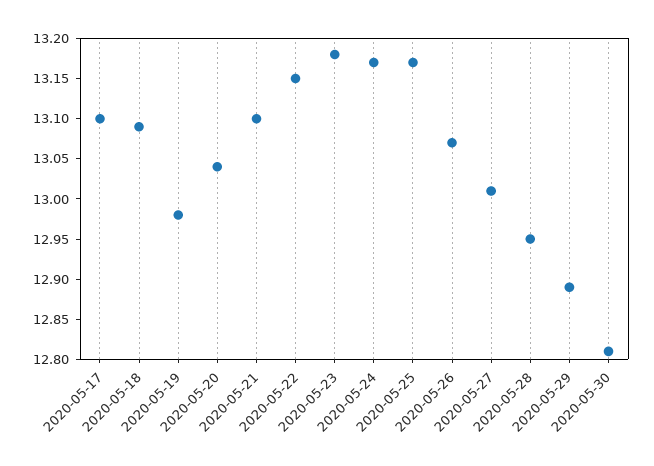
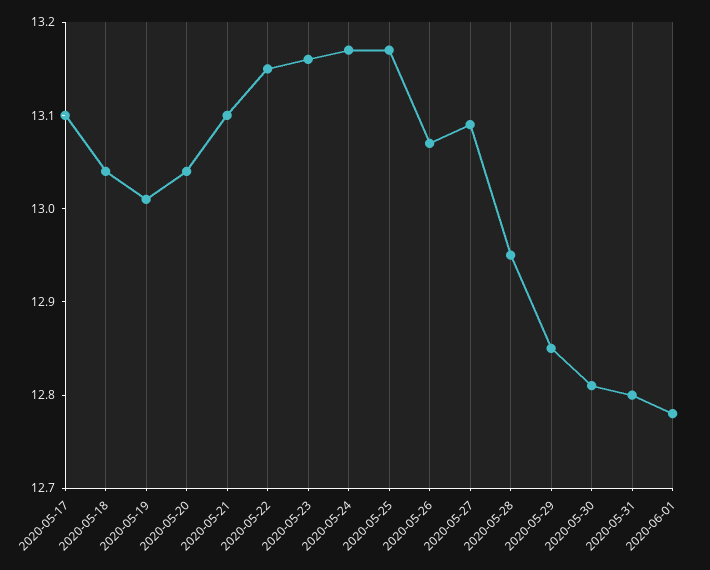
2020-05-18: 13.09 -> 13.04
2020-05-19: 12.98 -> 13.01
2020-05-23: 13.18 -> 13.16
2020-05-27: 13.01 -> 13.09
2020-05-29: 12.89 -> 12.85
2020-05-31: none -> 12.8
2020-06-01: none -> 12.78

